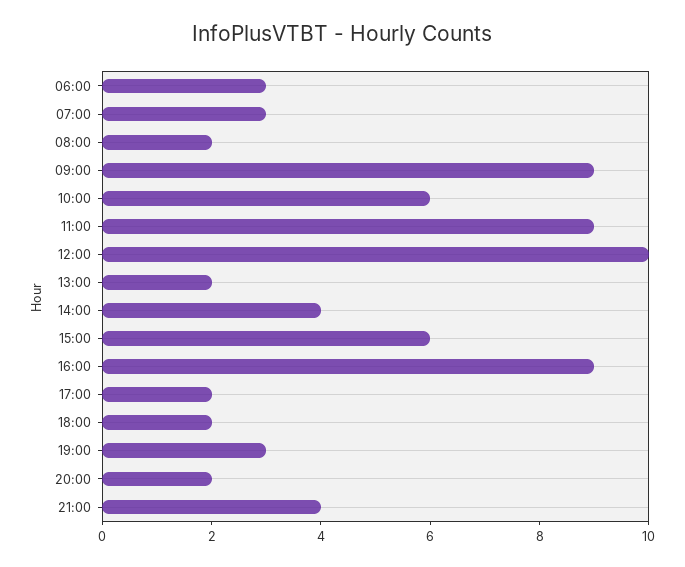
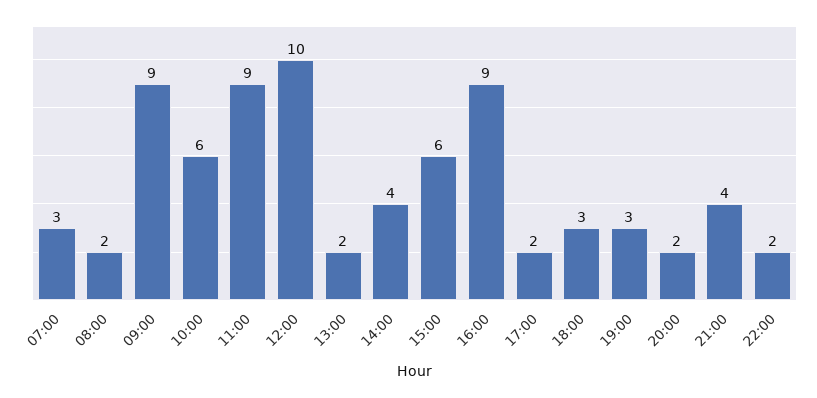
06:00: 3 -> none
18:00: 2 -> 3
22:00: none -> 2

